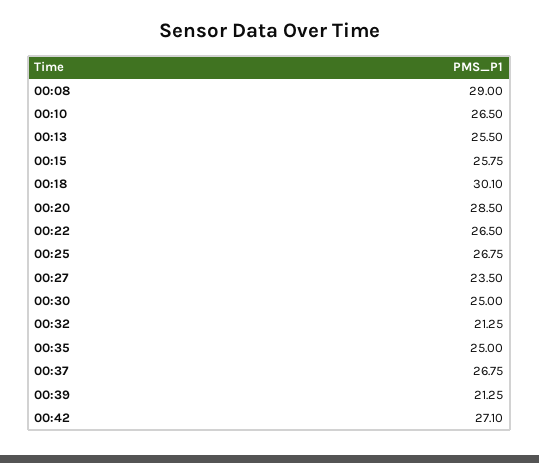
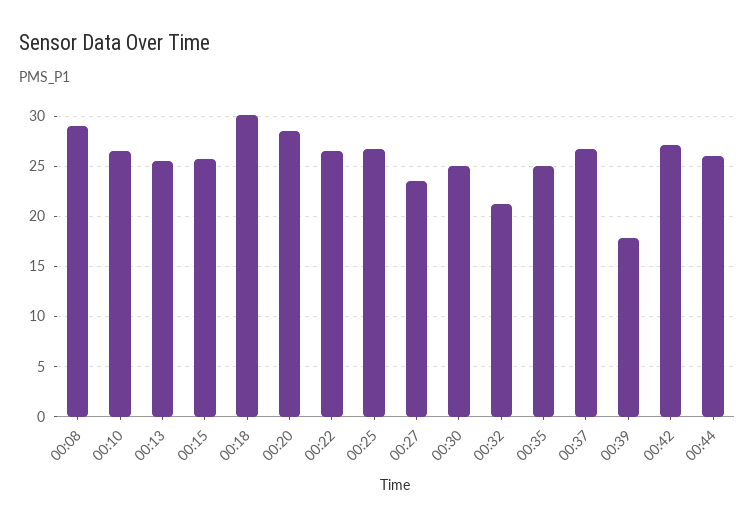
00:39: 21.25 -> 18
00:44: none -> 26

